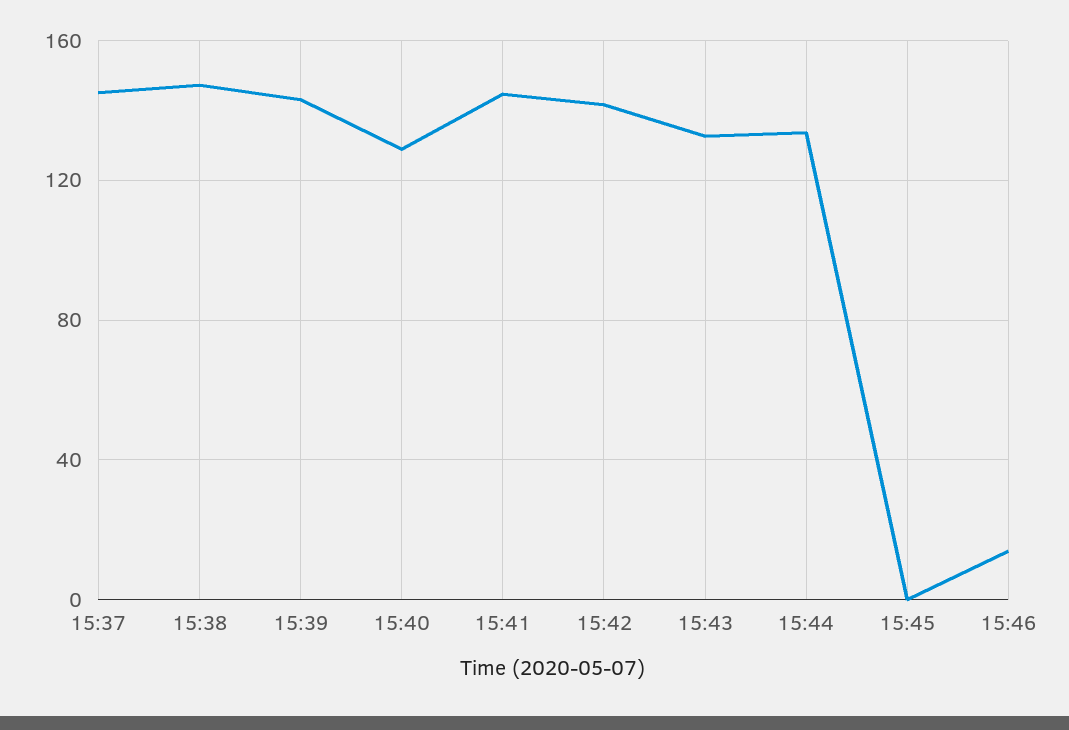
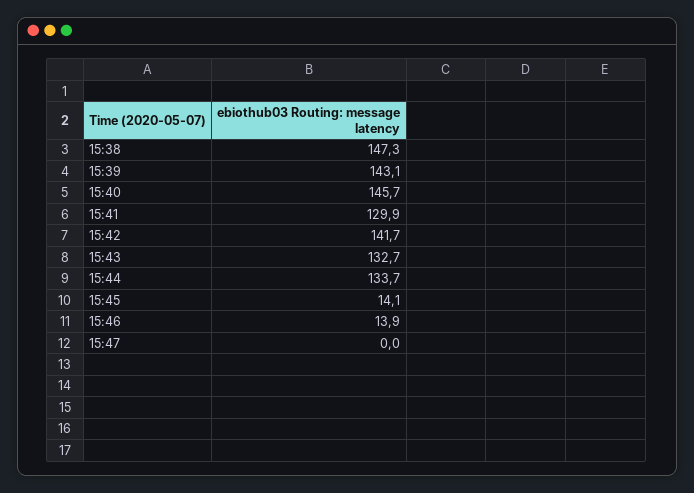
15:37: 145 -> none
15:40: 130 -> 145.7
15:41: 145 -> 129.9
15:45: 0 -> 14.1
15:47: none -> 0

